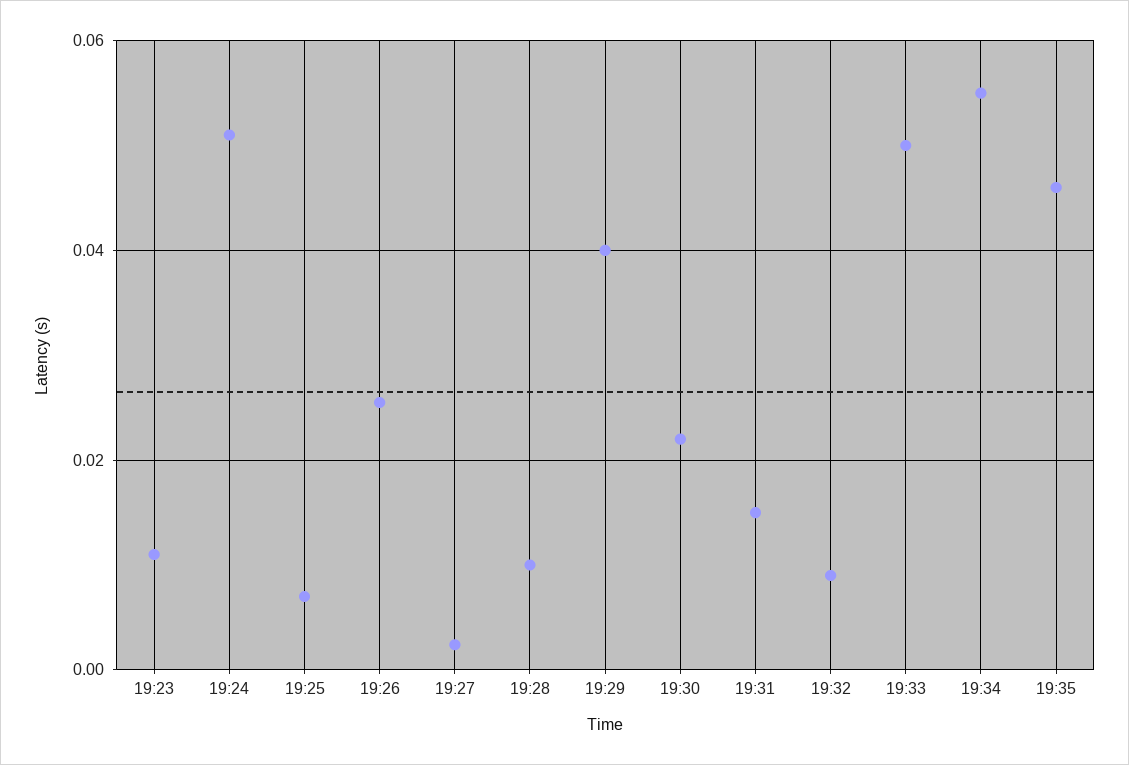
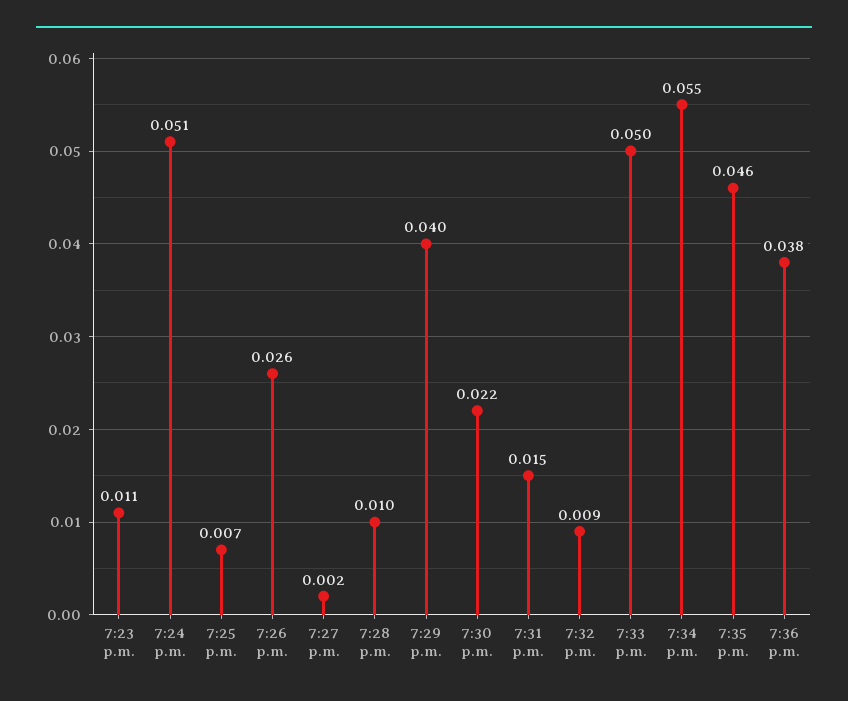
7:36 p.m.: none -> 0.038

